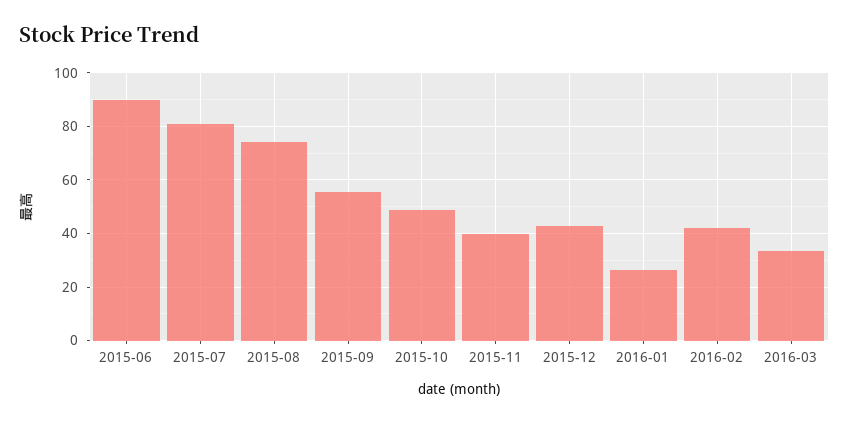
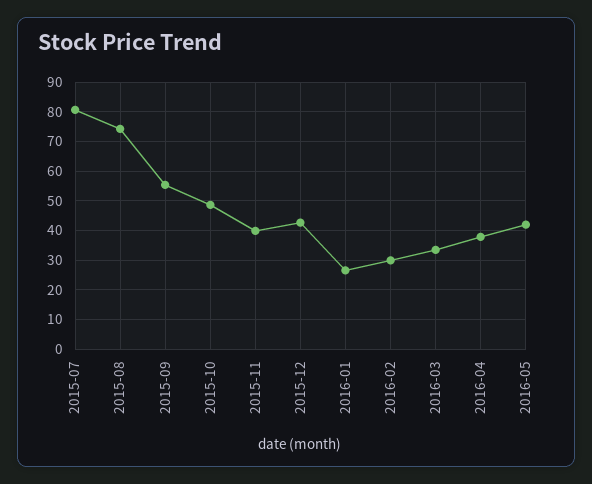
2015-06: 90 -> none
2016-02: 42.5 -> 30
2016-04: none -> 37.5
2016-05: none -> 42.5

